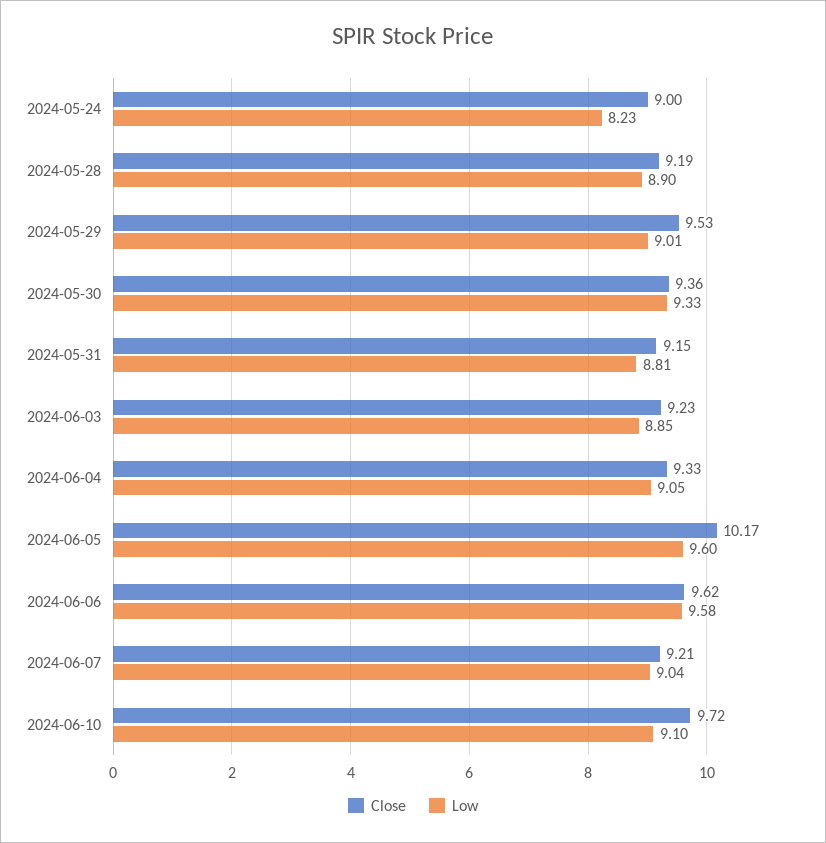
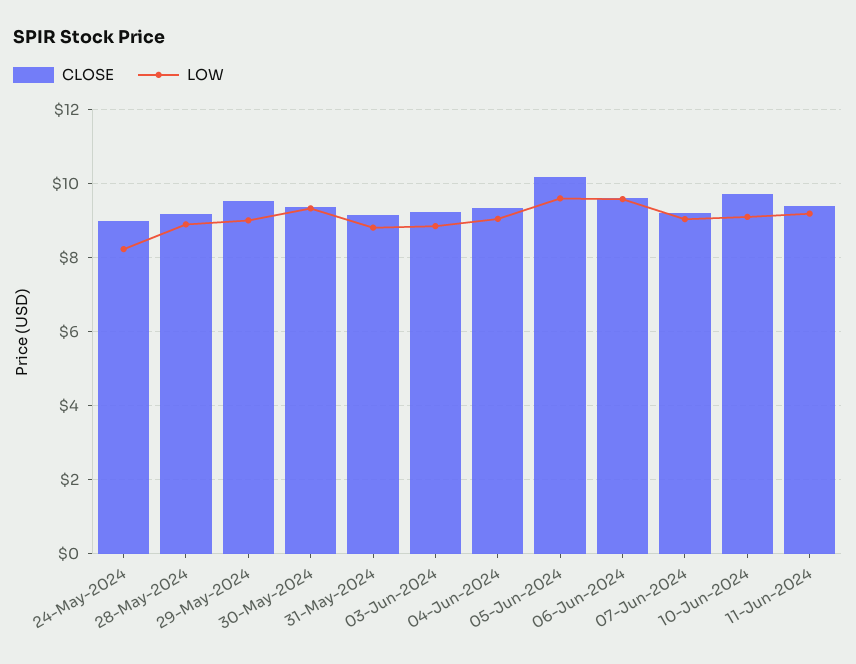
Close, 11-Jun-2024: none -> 9.4
Low, 11-Jun-2024: none -> 9.2

